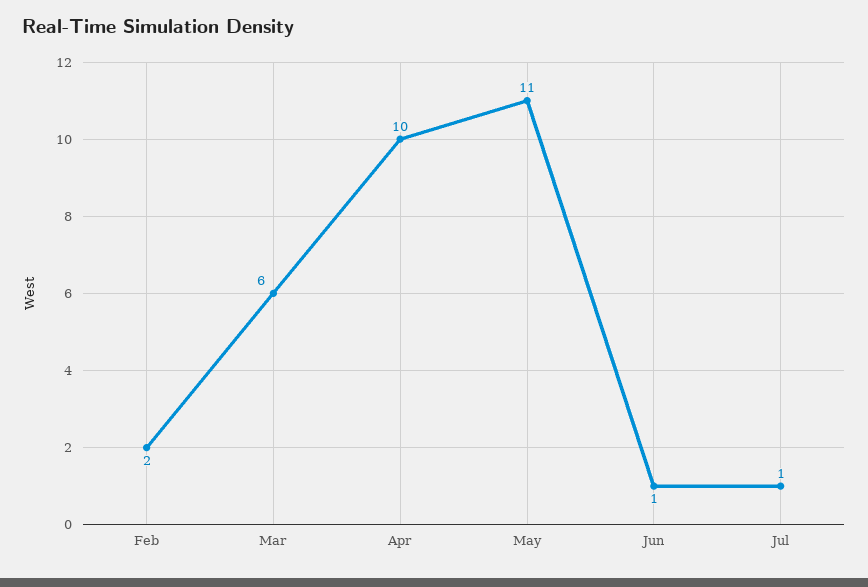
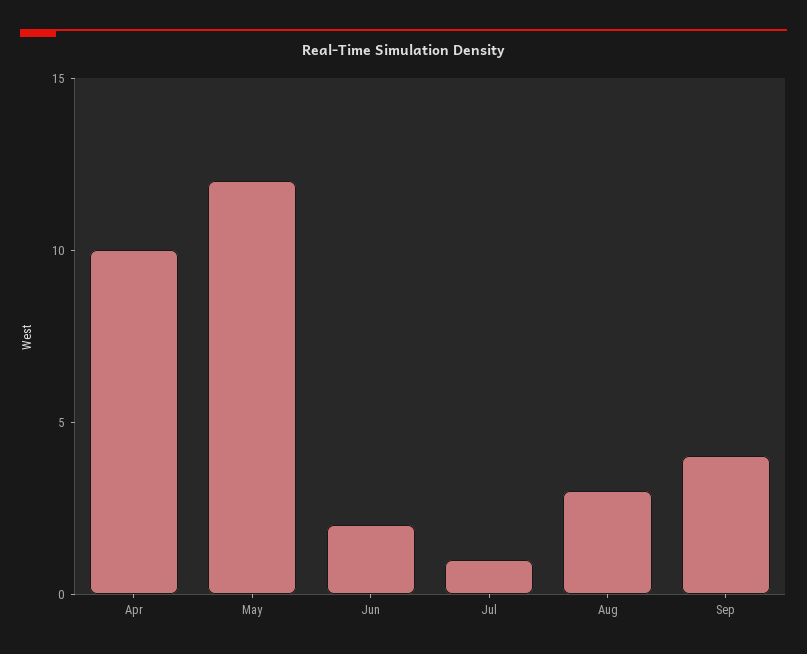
Feb: 2 -> none
Mar: 6 -> none
May: 11 -> 12
Jun: 1 -> 2
Aug: none -> 3
Sep: none -> 4

